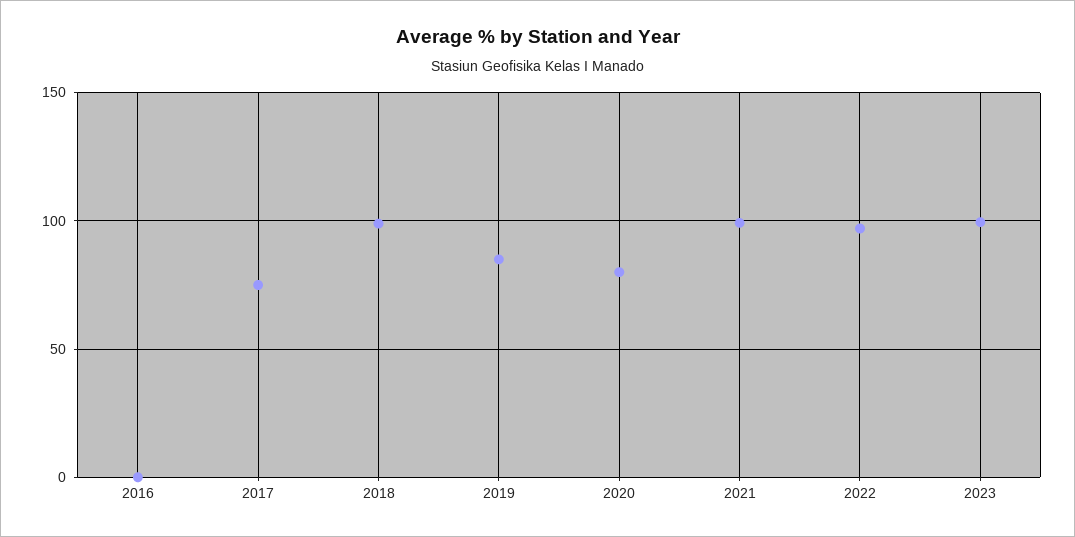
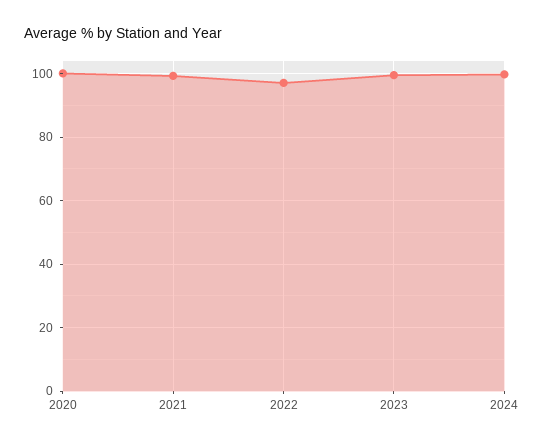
2016: 0 -> none
2017: 75 -> none
2018: 100 -> none
2019: 85 -> none
2020: 80 -> 100
2024: none -> 100

